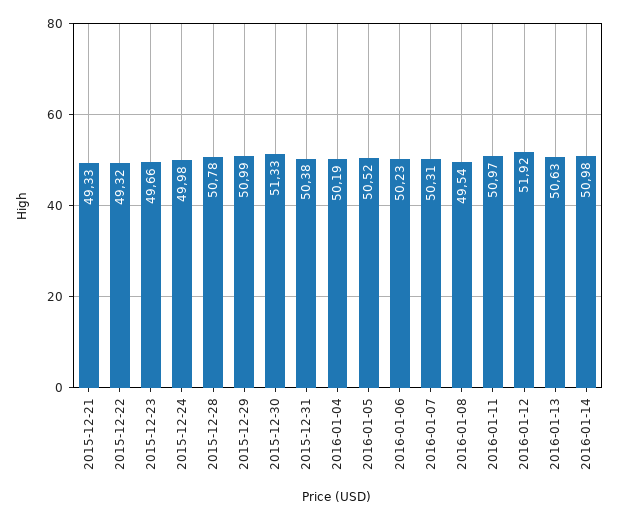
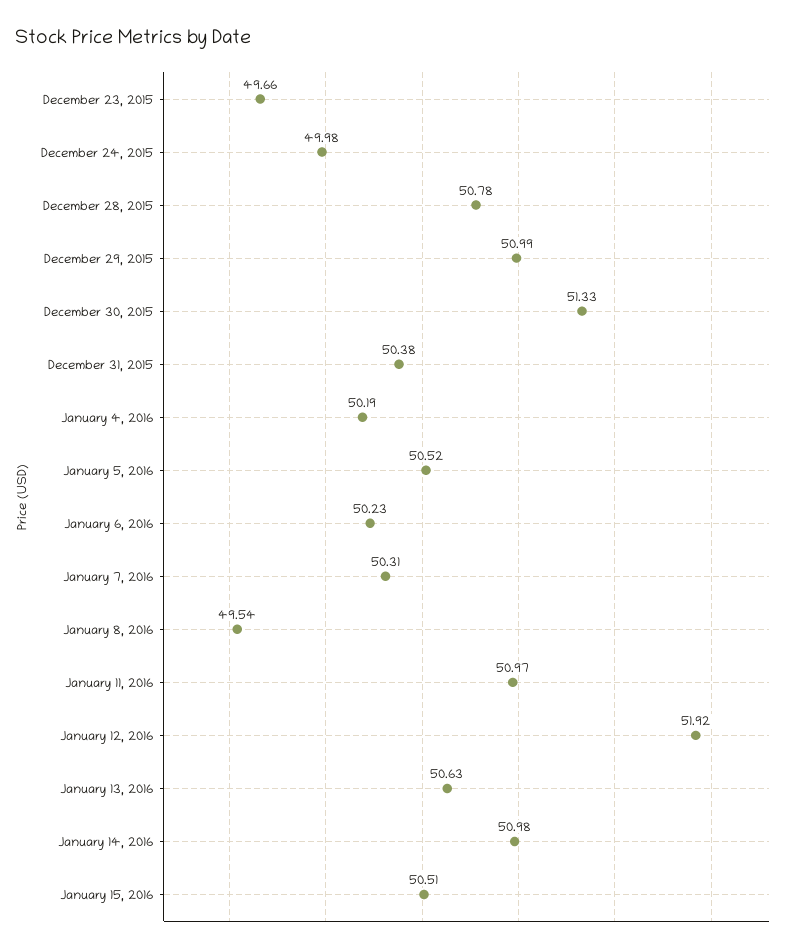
2015-12-21: 49.33 -> none
2015-12-22: 49.32 -> none
January 15, 2016: none -> 50.51

